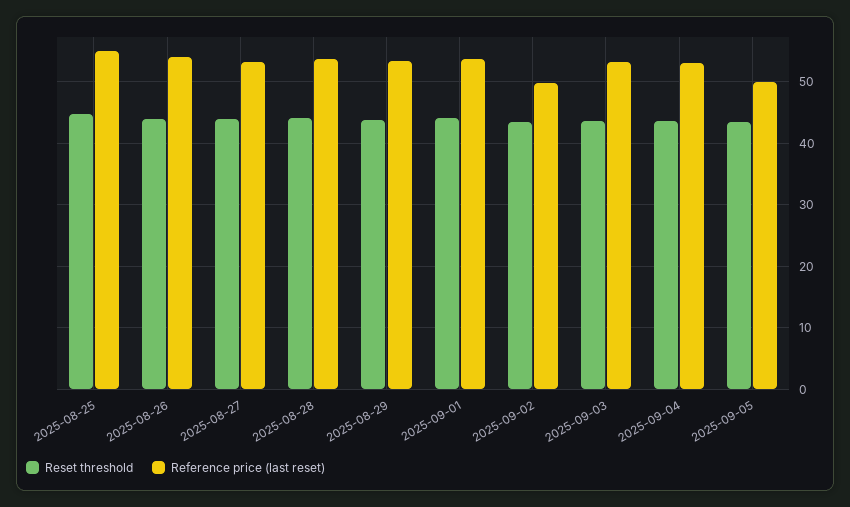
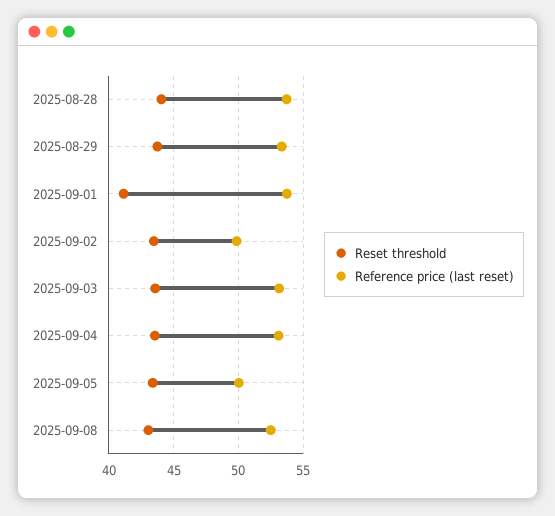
Reset threshold, 2025-08-25: 45 -> none
Reference price (last reset), 2025-08-25: 55 -> none
Reset threshold, 2025-08-26: 44 -> none
Reference price (last reset), 2025-08-26: 54 -> none
Reset threshold, 2025-08-27: 44 -> none
Reference price (last reset), 2025-08-27: 53 -> none
Reset threshold, 2025-09-01: 44 -> 41
Reset threshold, 2025-09-08: none -> 43
Reference price (last reset), 2025-09-08: none -> 52.5

